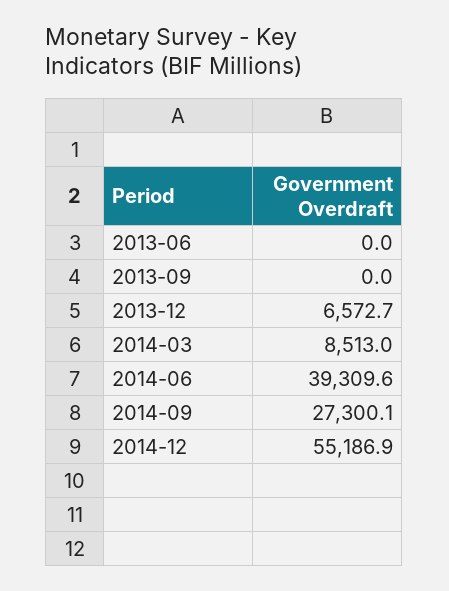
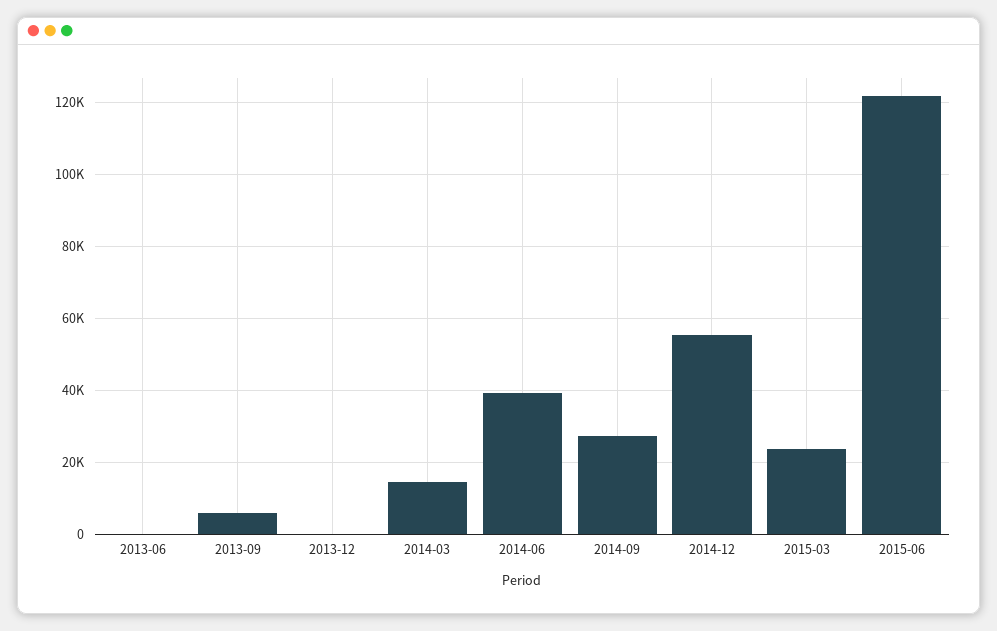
2013-09: 0 -> 6000
2013-12: 6572.7 -> 0
2014-03: 8513 -> 14000
2015-03: none -> 24000
2015-06: none -> 122000

